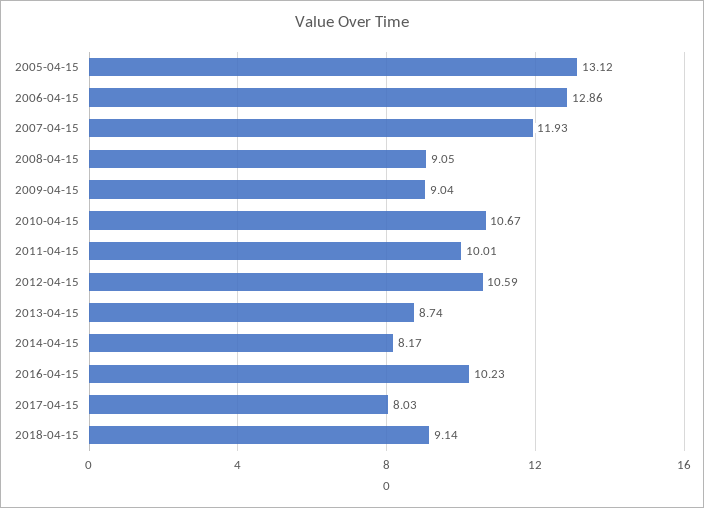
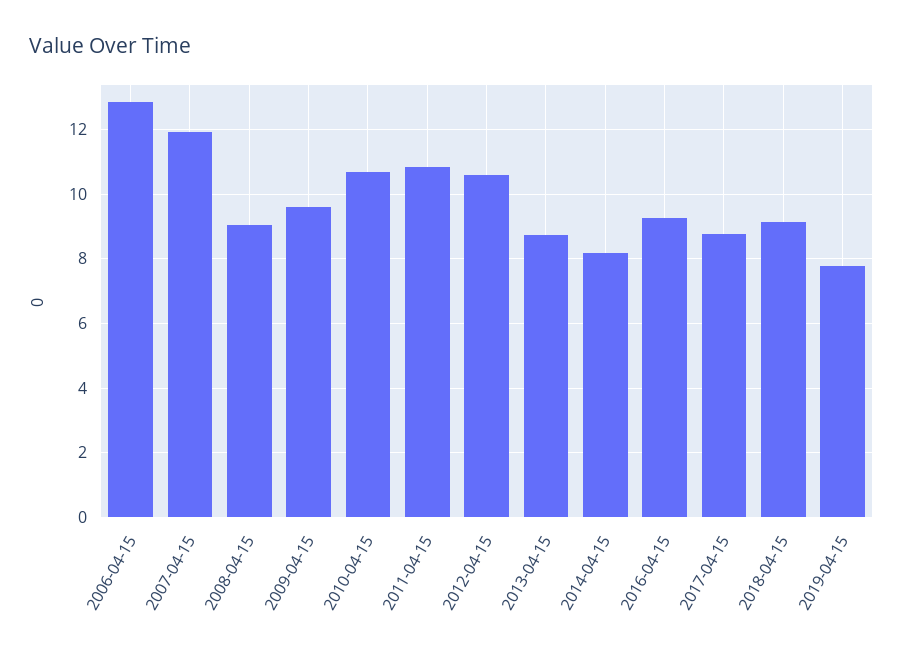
2005-04-15: 13.12 -> none
2009-04-15: 9.04 -> 9.6
2011-04-15: 10.01 -> 10.8
2016-04-15: 10.23 -> 9.2
2017-04-15: 8.03 -> 8.8
2019-04-15: none -> 7.8

